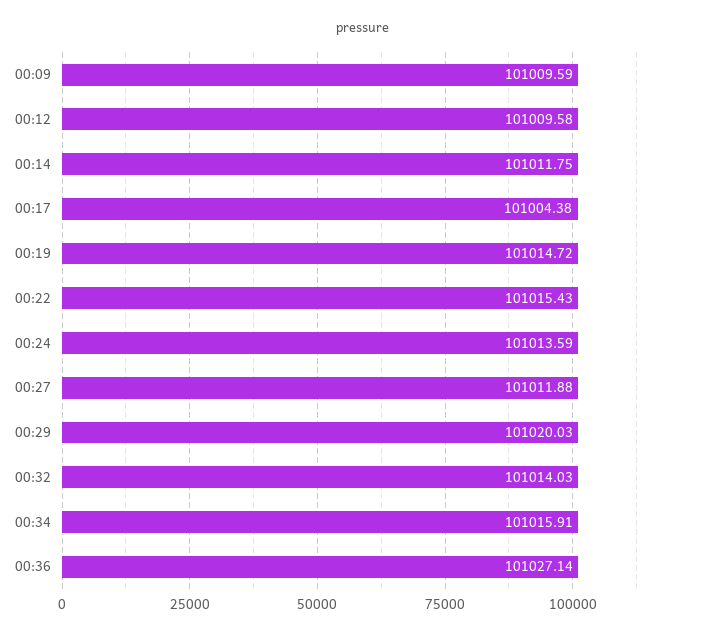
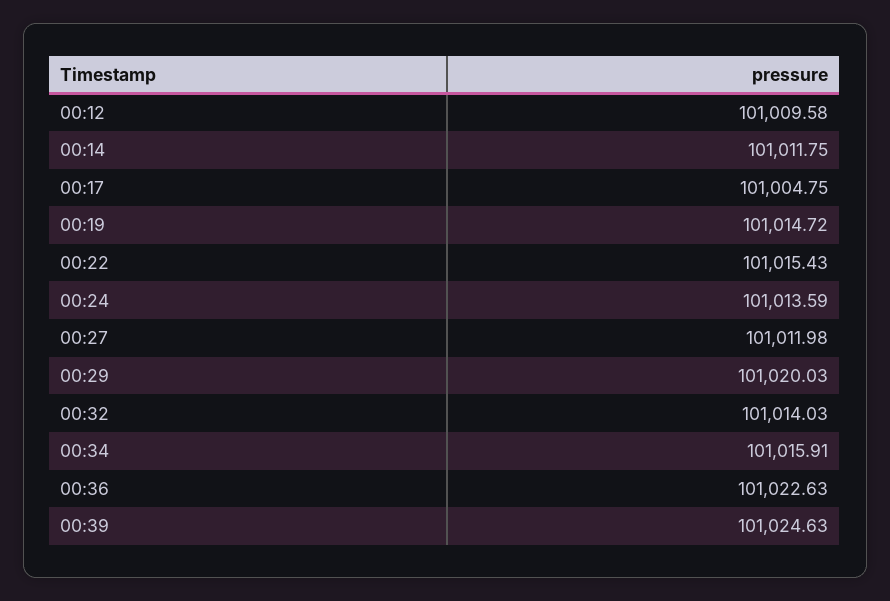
00:09: 101009.59 -> none
00:17: 101004.38 -> 101004.75
00:27: 101011.88 -> 101011.98
00:36: 101027.14 -> 101022.63
00:39: none -> 101024.63

